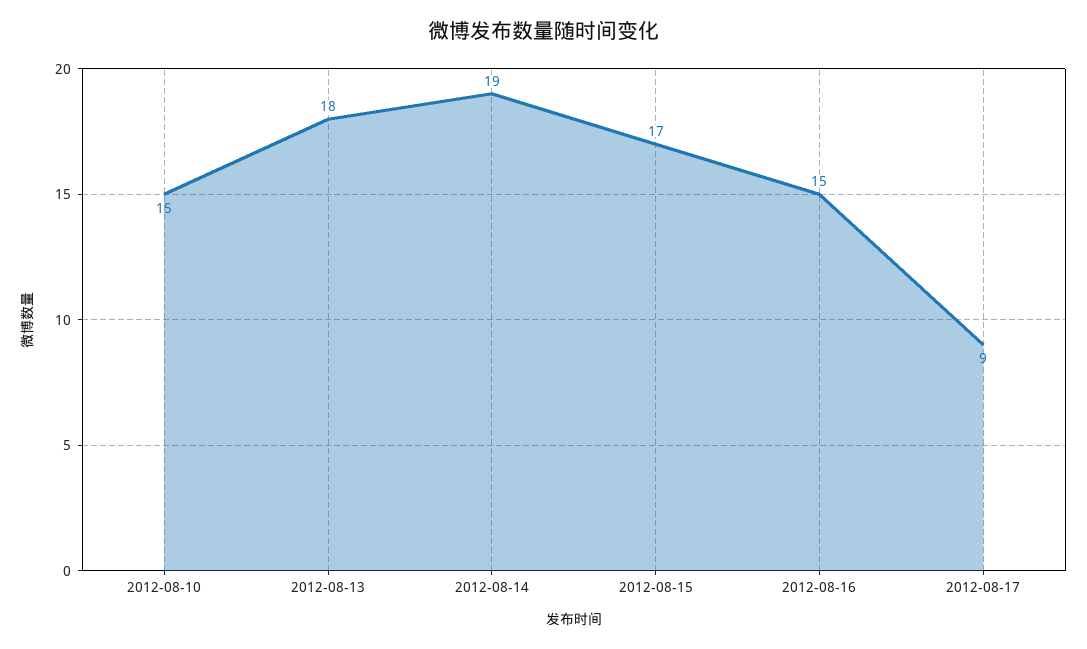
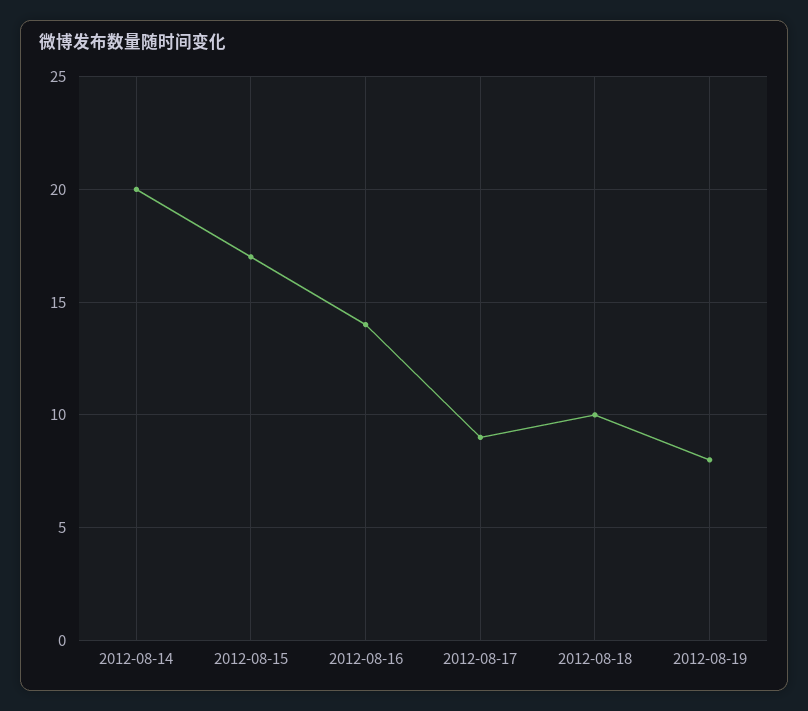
2012-08-10: 15 -> none
2012-08-13: 18 -> none
2012-08-14: 19 -> 20
2012-08-16: 15 -> 14
2012-08-18: none -> 10
2012-08-19: none -> 8

